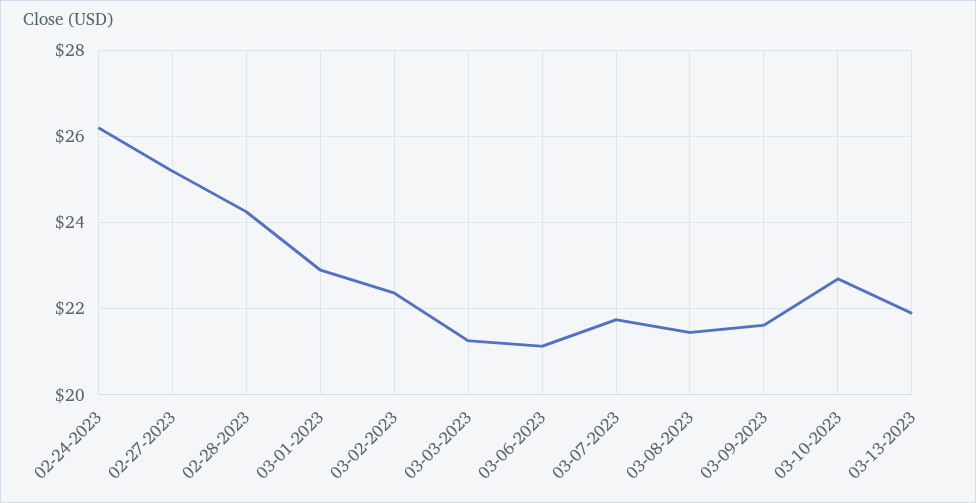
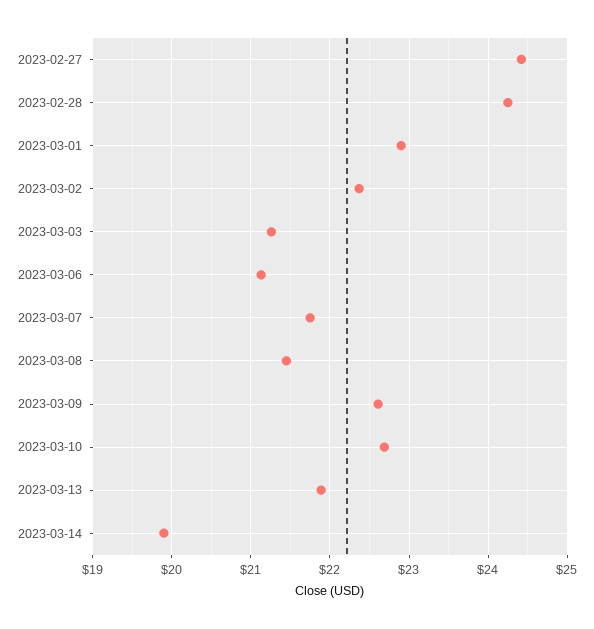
02-24-2023: 26.2 -> none
02-27-2023: 25.2 -> 24.4
03-09-2023: 21.6 -> 22.6
2023-03-14: none -> 19.9

